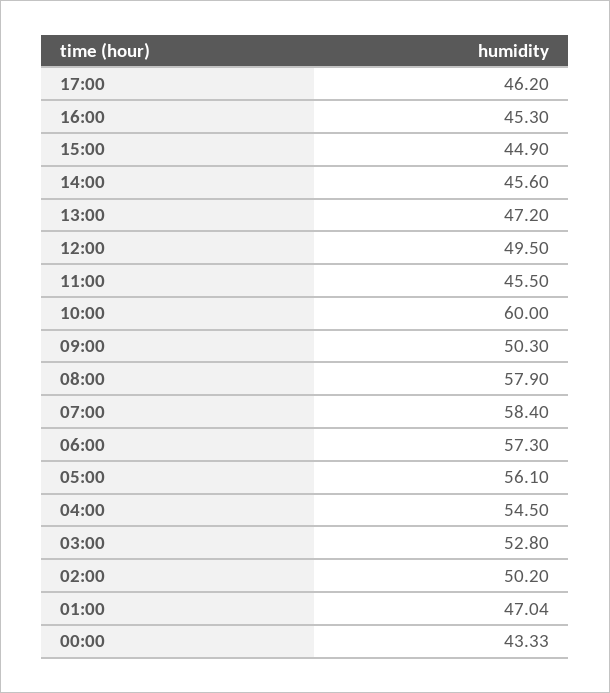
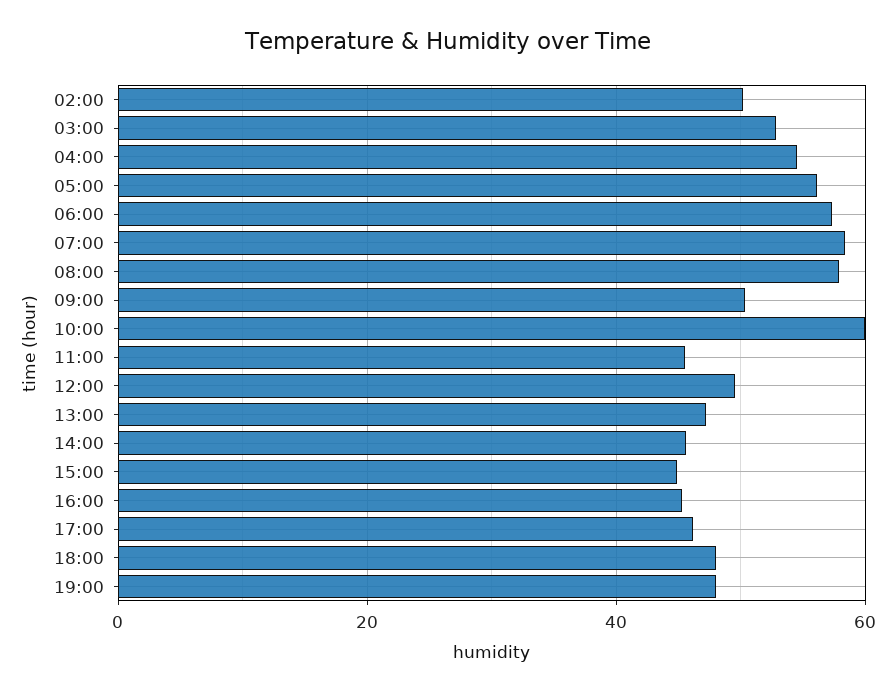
01:00: 47.04 -> none
00:00: 43.33 -> none
18:00: none -> 48
19:00: none -> 48

